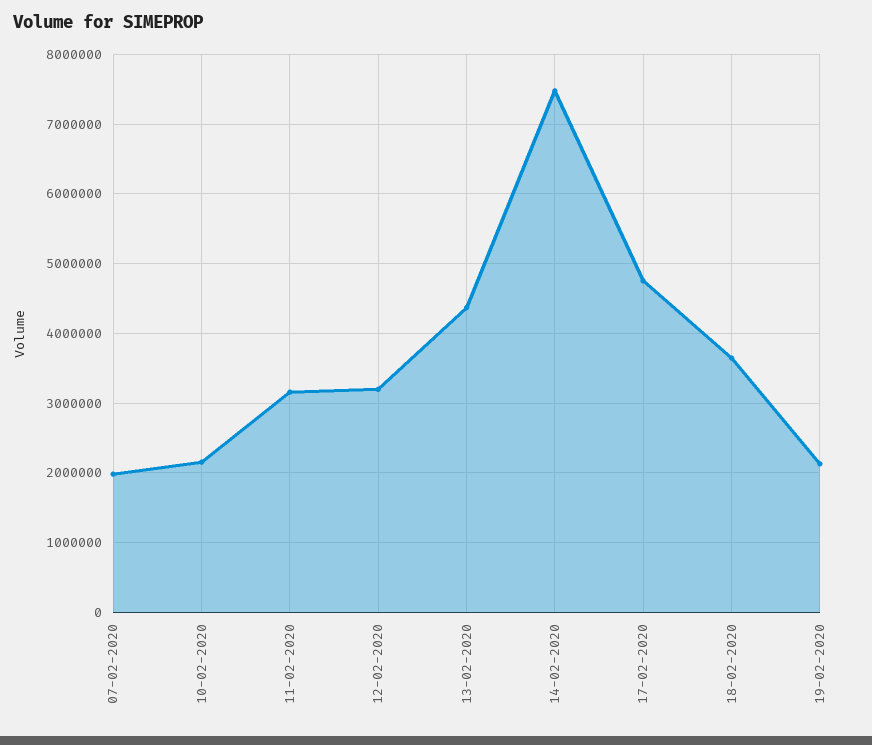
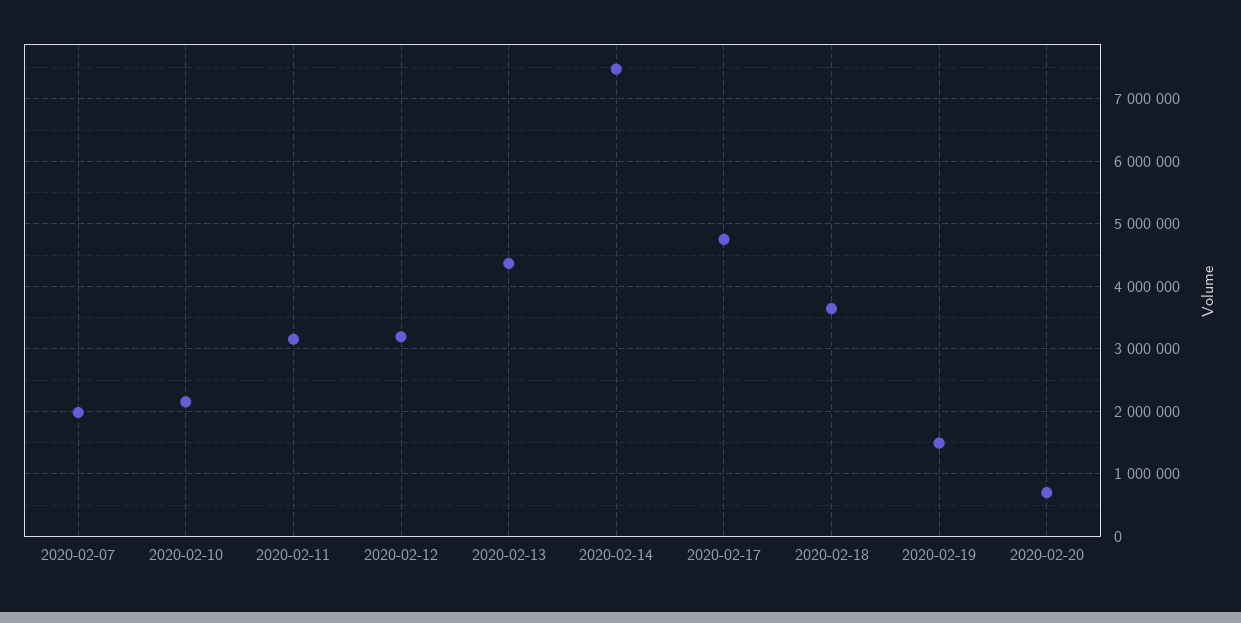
19-02-2020: 2100000 -> 1500000
2020-02-20: none -> 700000

